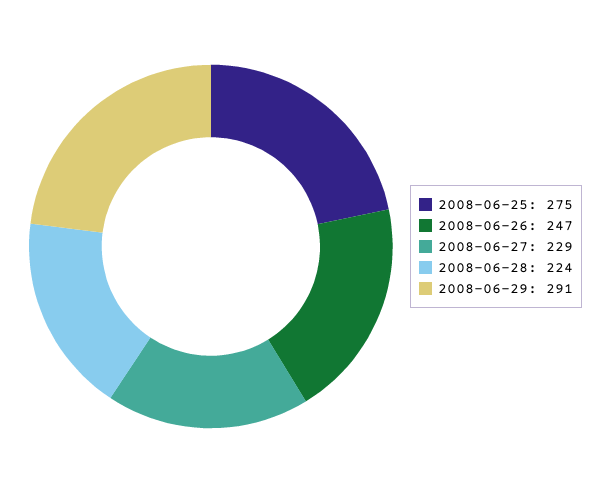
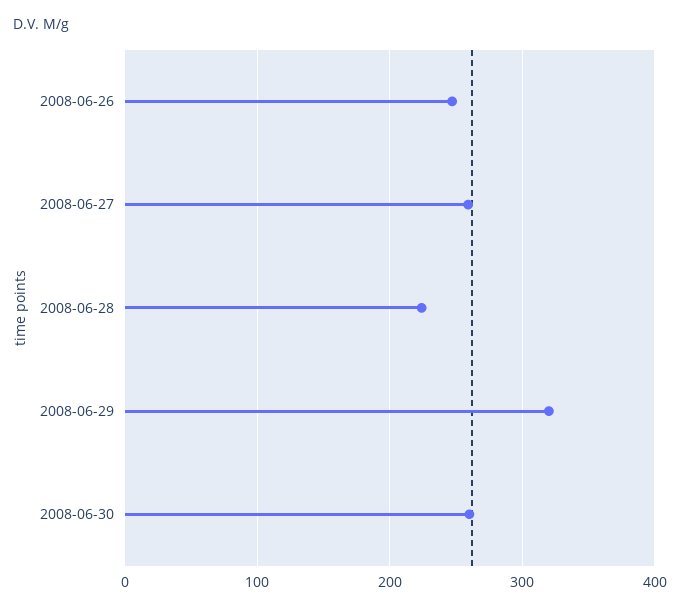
2008-06-25: 275 -> none
2008-06-27: 229 -> 260
2008-06-29: 291 -> 320
2008-06-30: none -> 260

